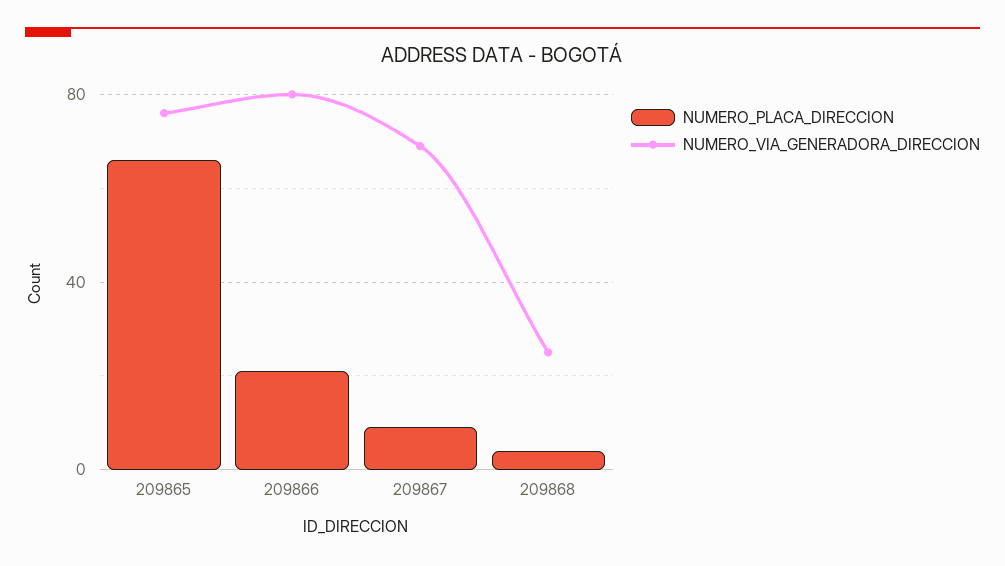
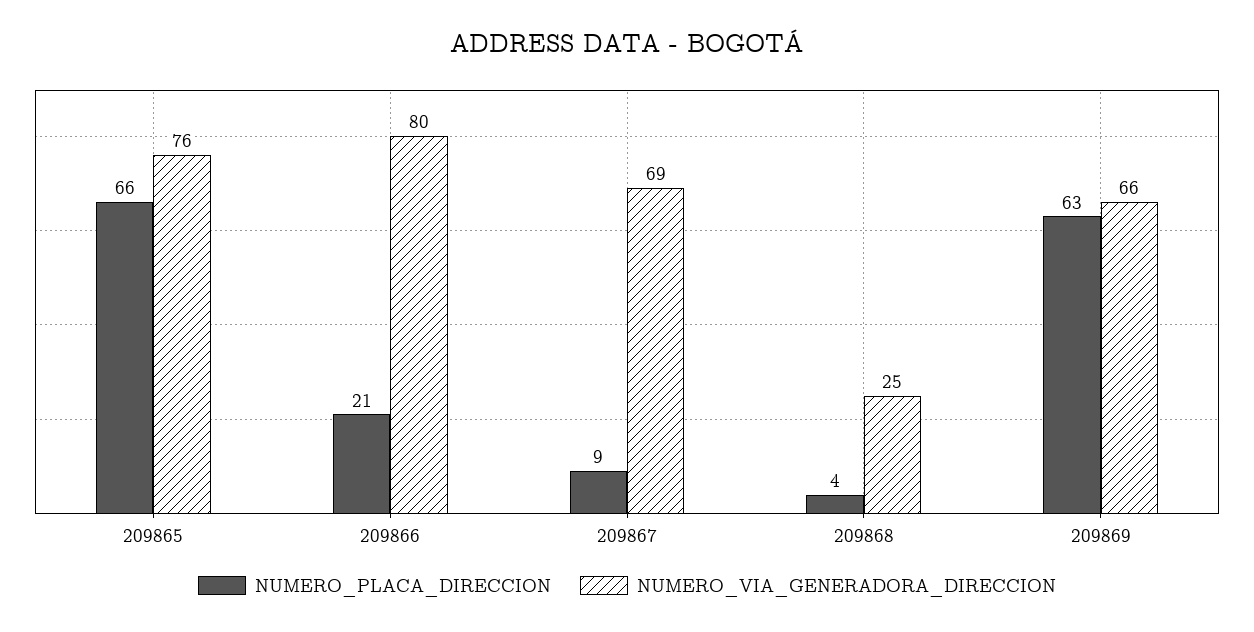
NUMERO_PLACA_DIRECCION, 209869: none -> 63
NUMERO_VIA_GENERADORA_DIRECCION, 209869: none -> 66

